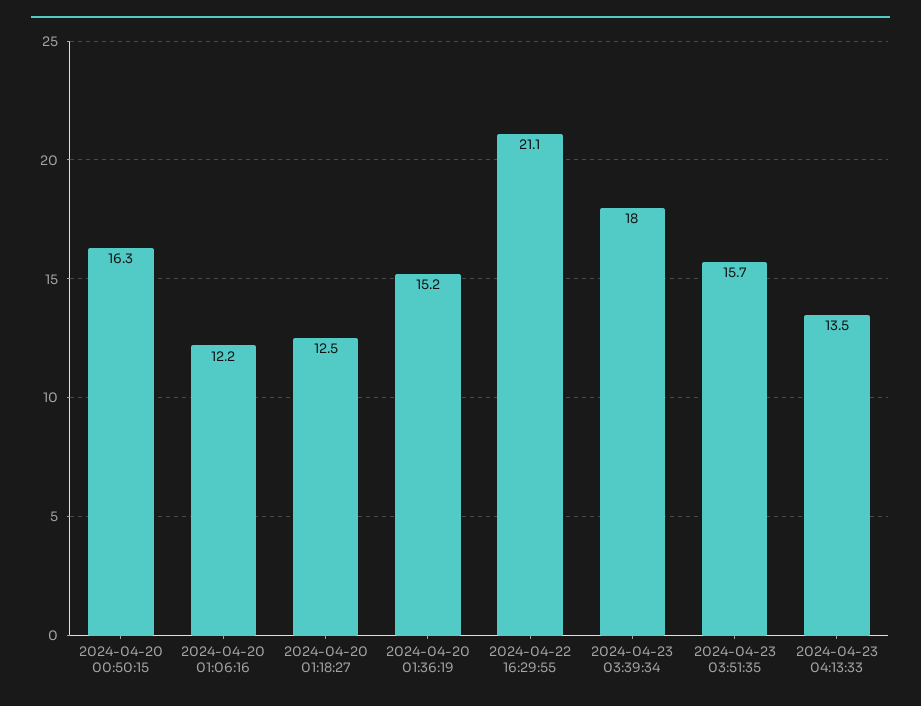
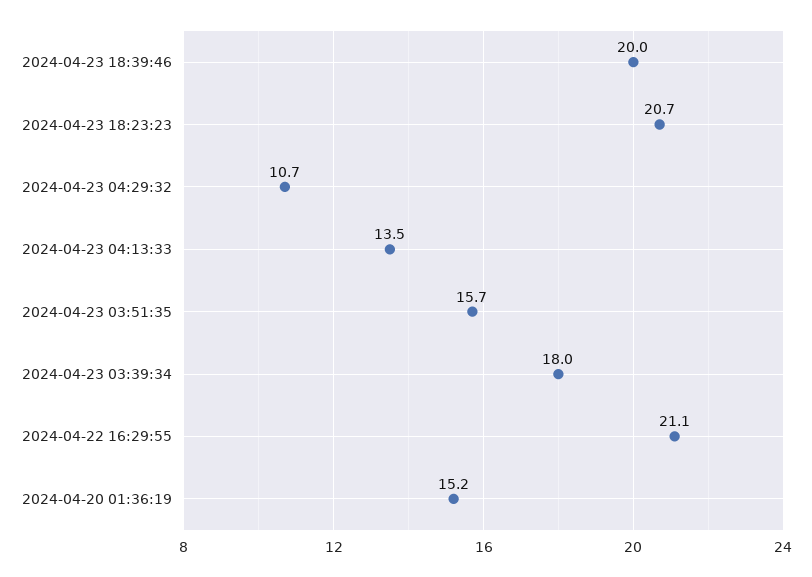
2024-04-20 00:50:15: 16.3 -> none
2024-04-20 01:06:16: 12.2 -> none
2024-04-20 01:18:27: 12.5 -> none
2024-04-23 18:39:46: none -> 20
2024-04-23 18:23:23: none -> 20.7
2024-04-23 04:29:32: none -> 10.7

